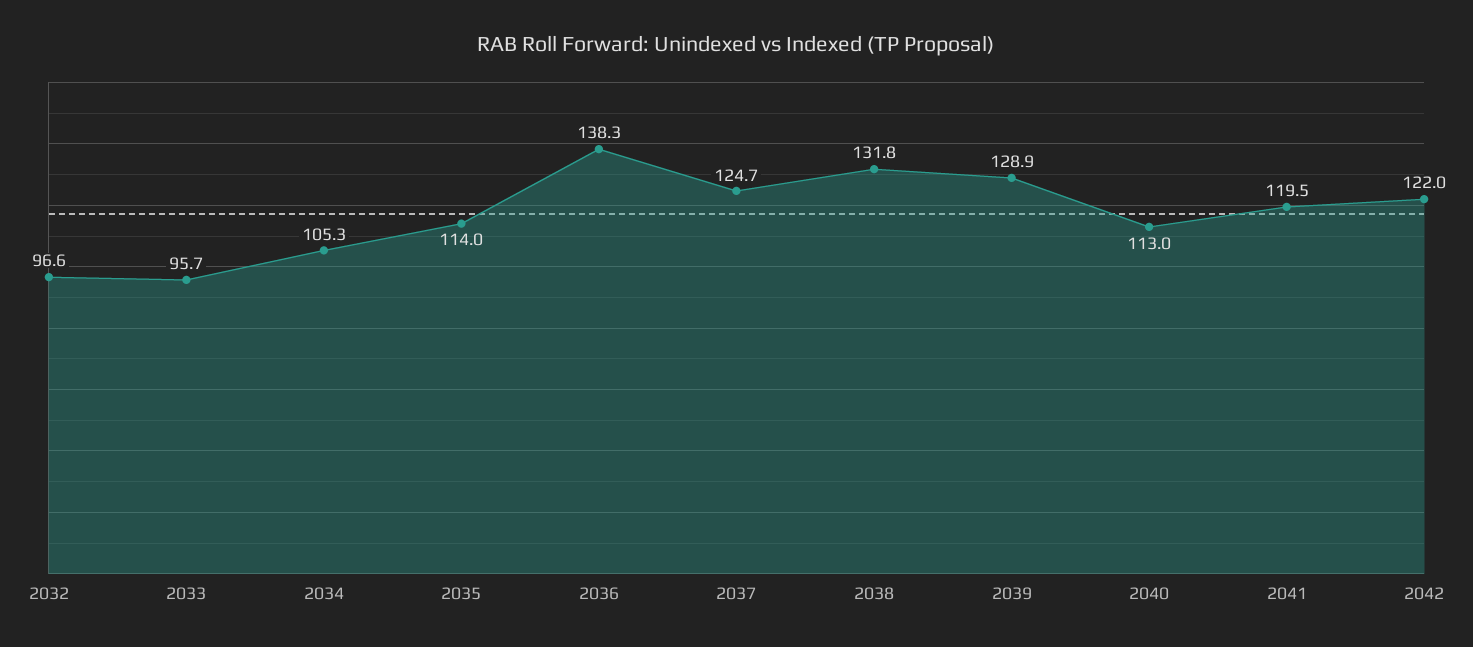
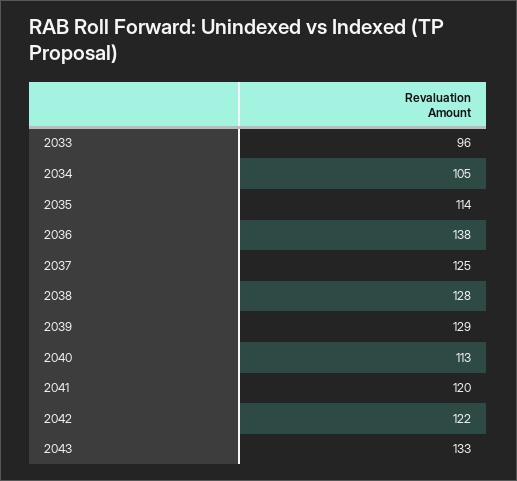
2032: 96.6 -> none
2038: 131.8 -> 128
2043: none -> 133

